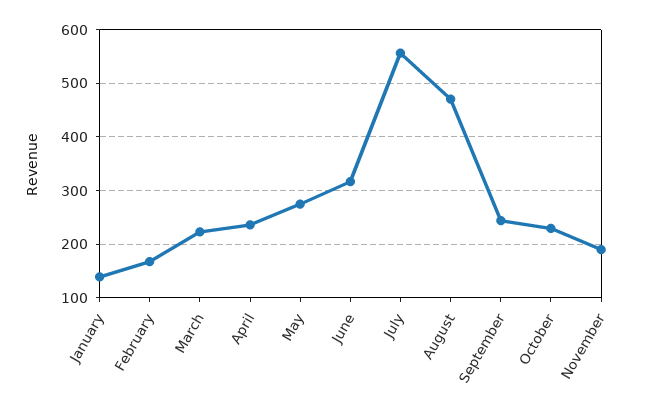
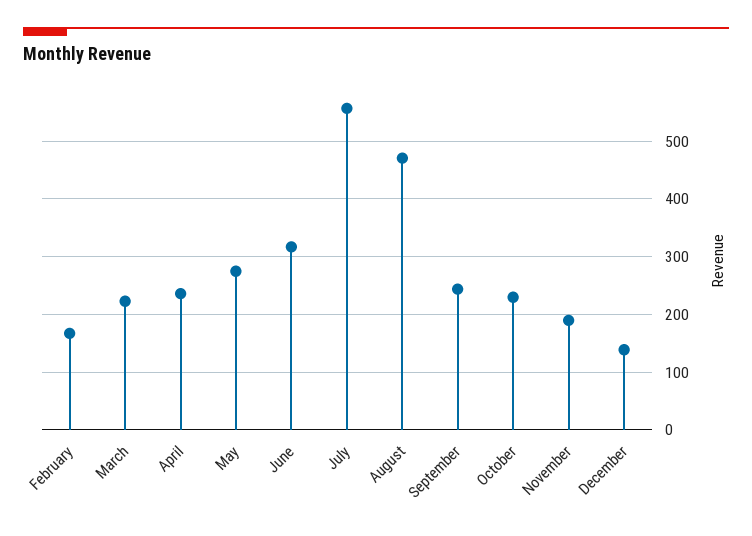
January: 140 -> none
December: none -> 140

